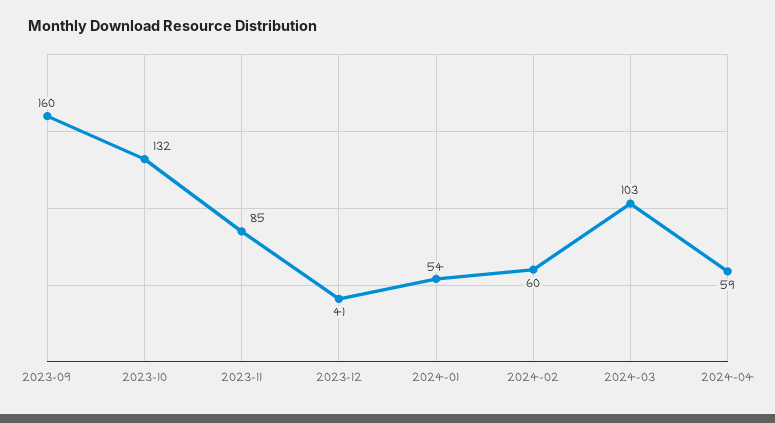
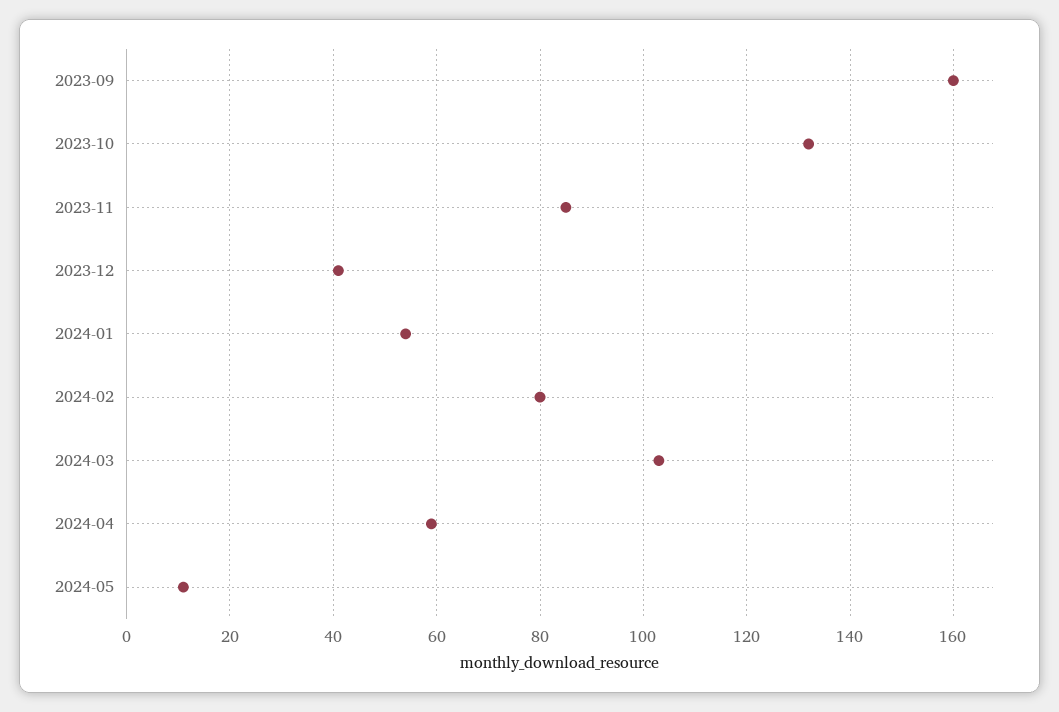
2024-02: 60 -> 80
2024-05: none -> 10

